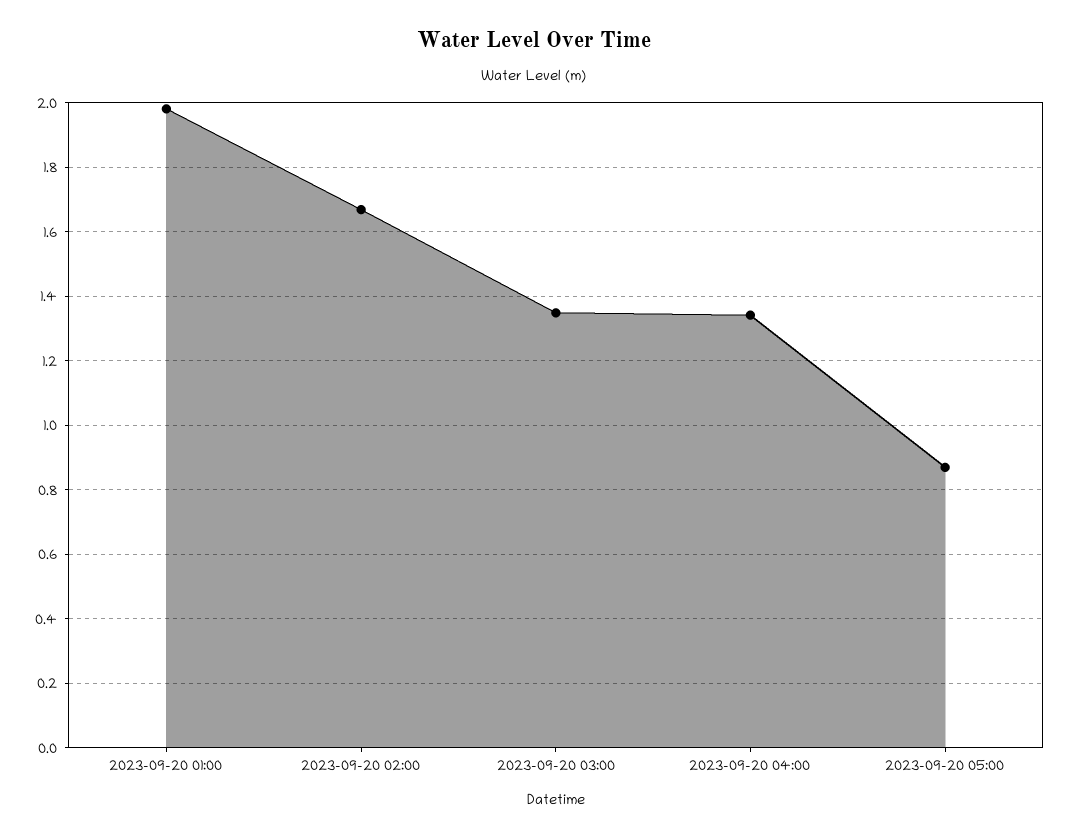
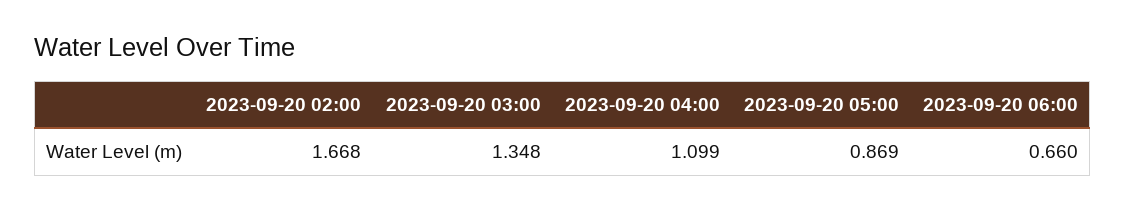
2023-09-20 01:00: 1.98 -> none
2023-09-20 04:00: 1.34 -> 1.099
2023-09-20 06:00: none -> 0.66

